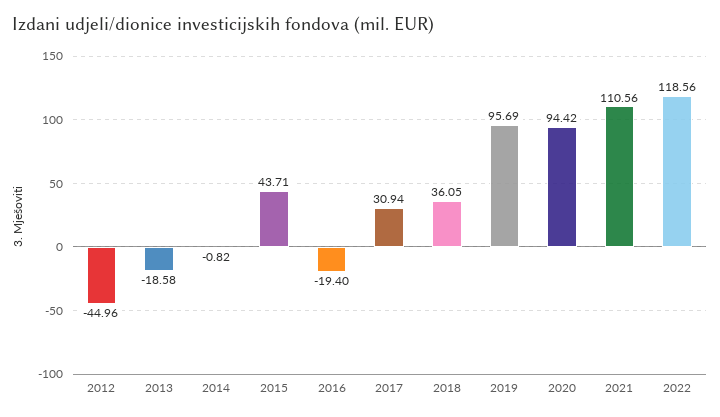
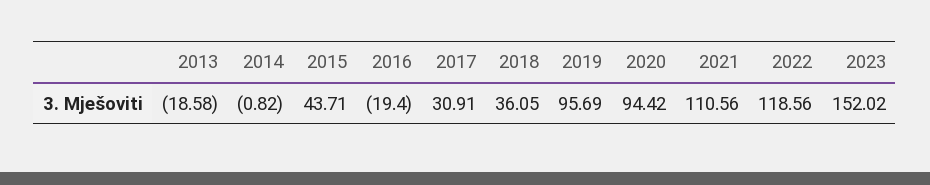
2012: -44.96 -> none
2017: 30.94 -> 30.91
2023: none -> 152.02

